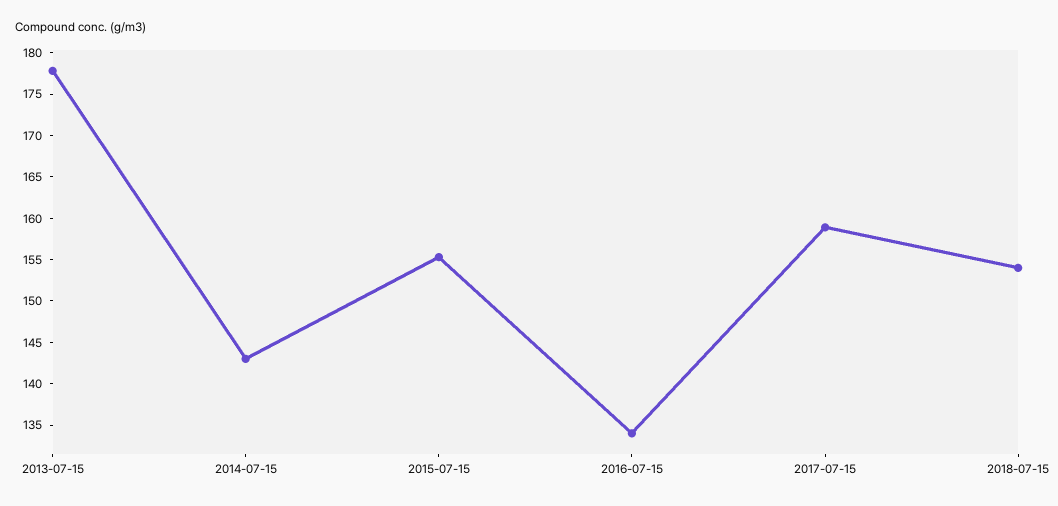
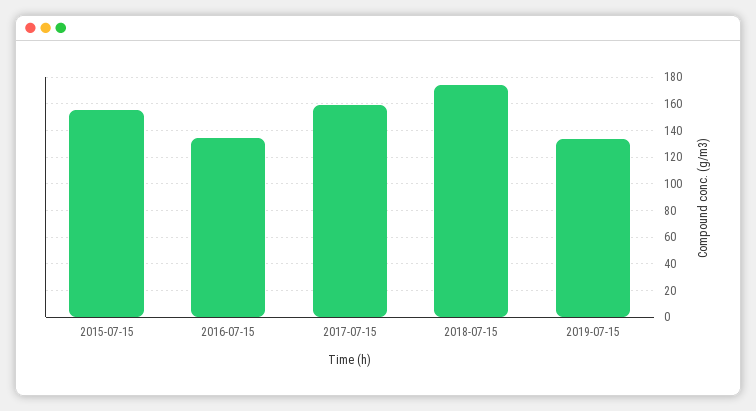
2013-07-15: 178 -> none
2014-07-15: 143 -> none
2018-07-15: 154 -> 175
2019-07-15: none -> 135

